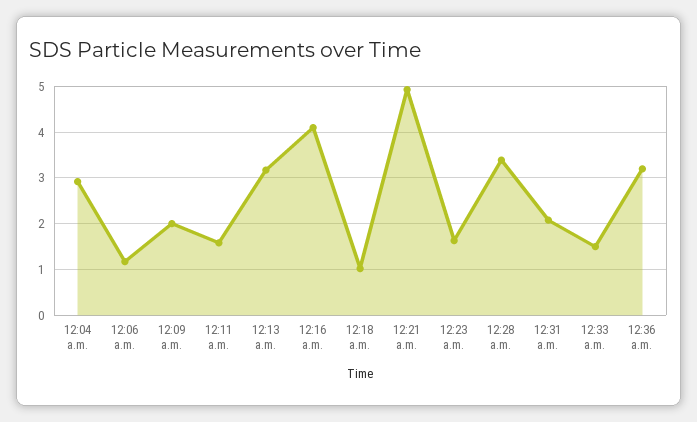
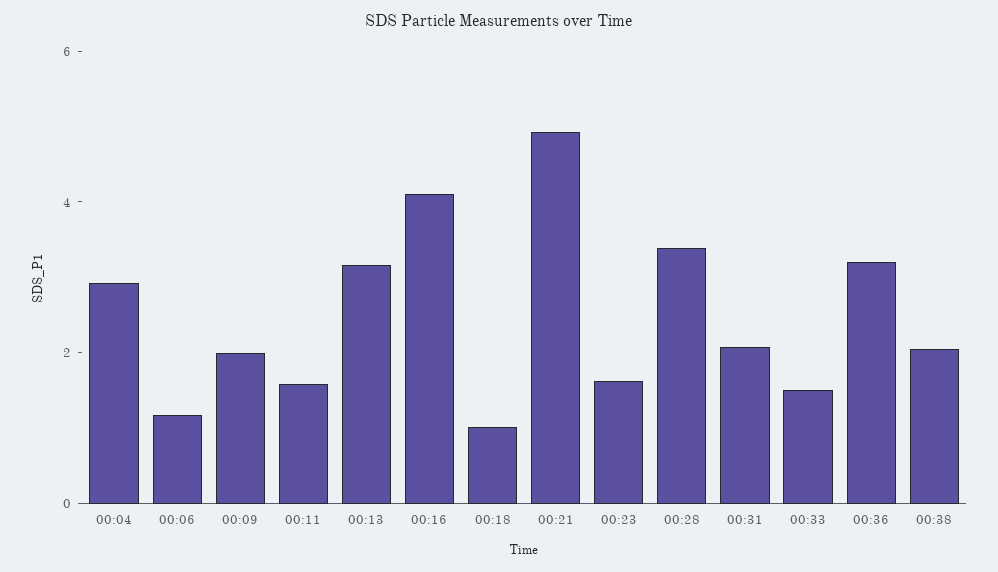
00:38: none -> 2

